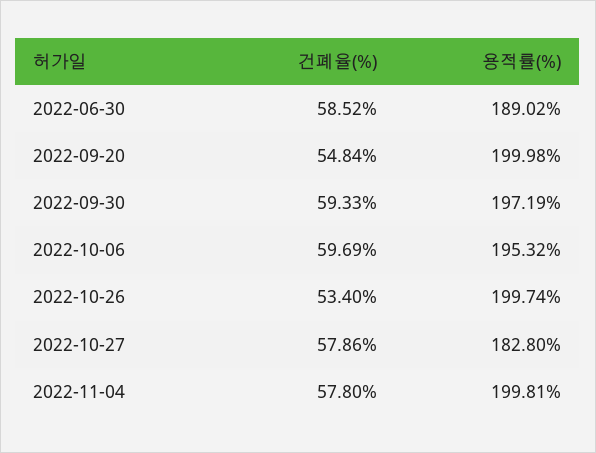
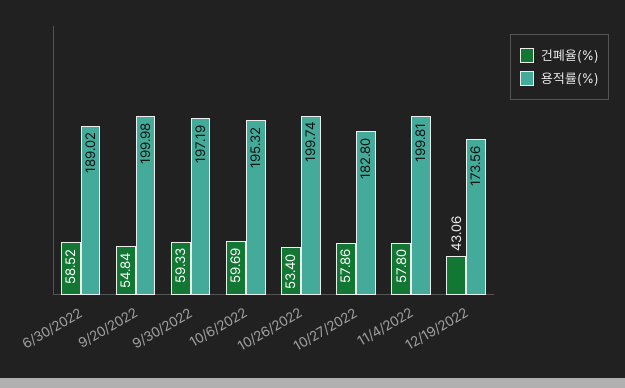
건폐율(%), 12/19/2022: none -> 43.06
용적률(%), 12/19/2022: none -> 173.56

